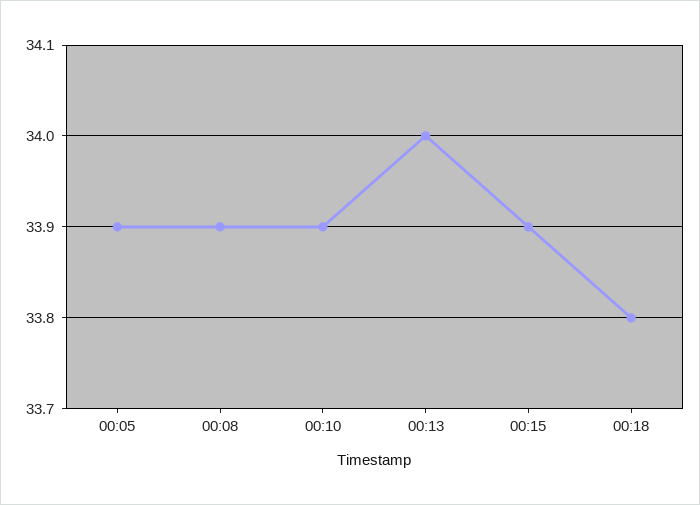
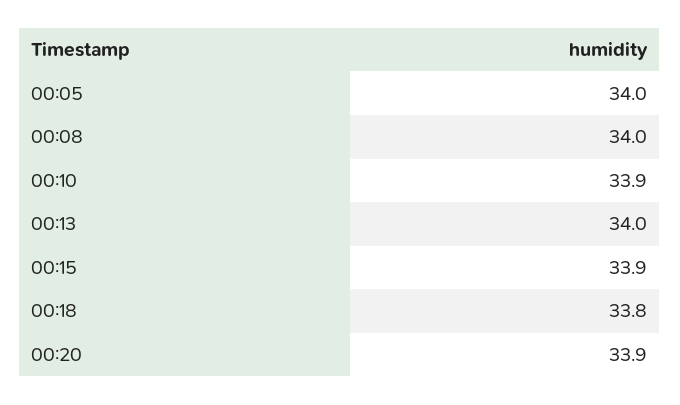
00:05: 33.9 -> 34
00:08: 33.9 -> 34
00:20: none -> 33.9

